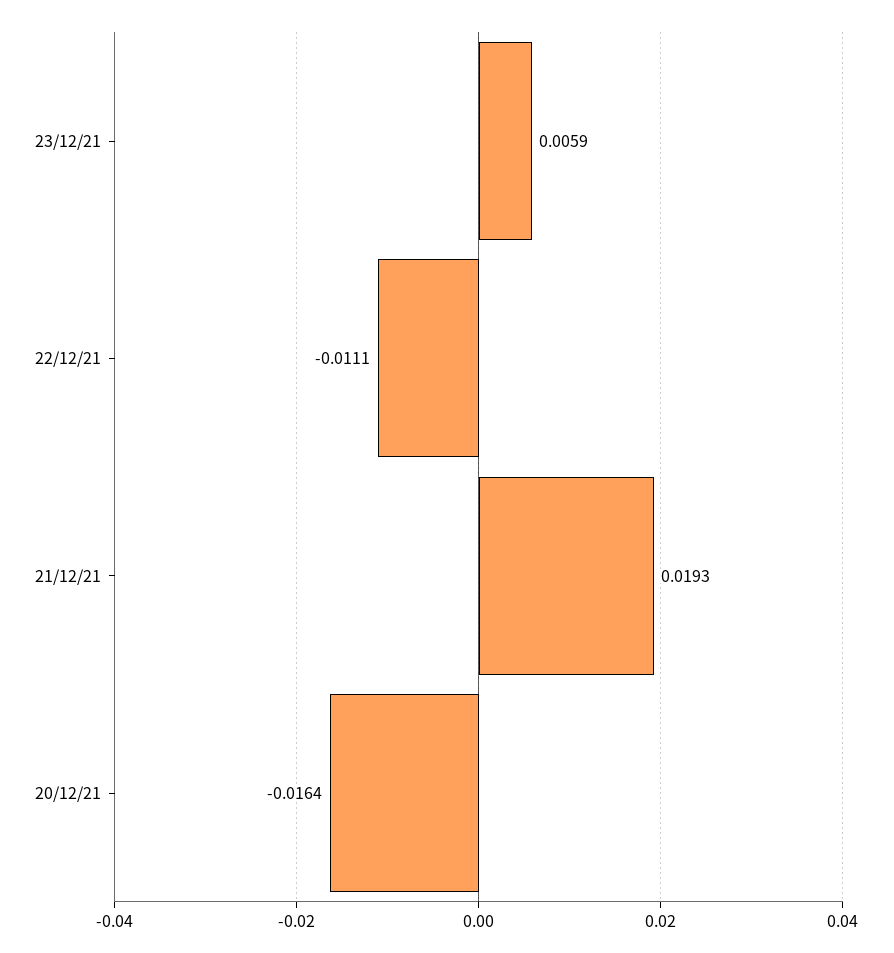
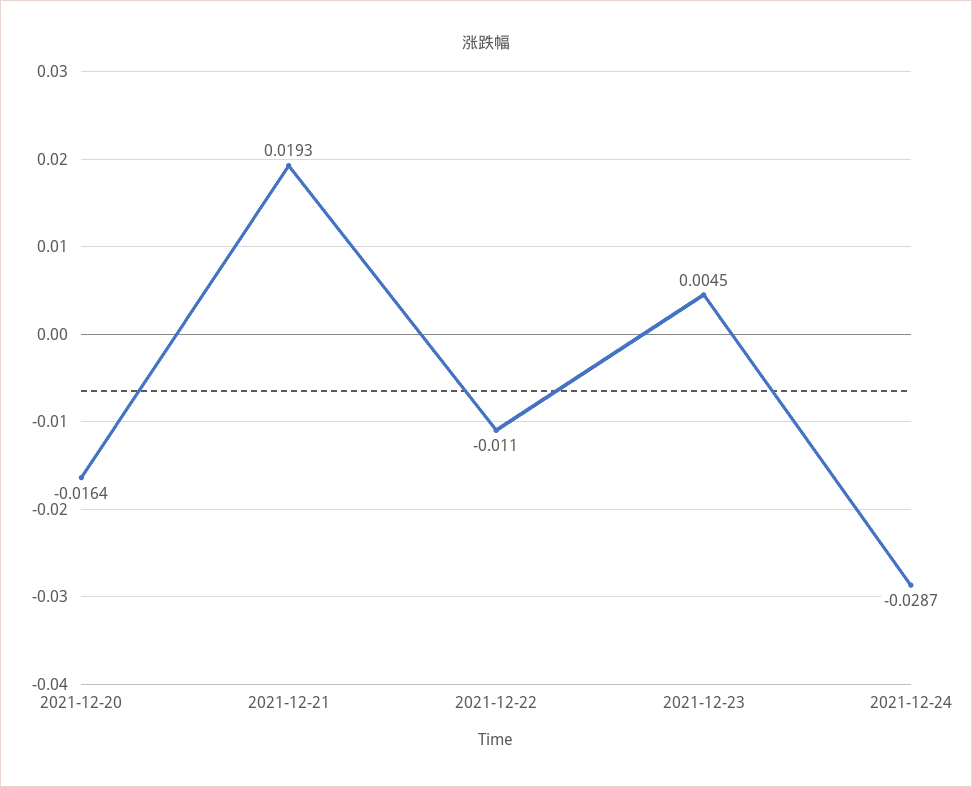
23/12/21: 0.0059 -> 0.0045
22/12/21: -0.0111 -> -0.011
2021-12-24: none -> -0.0287

